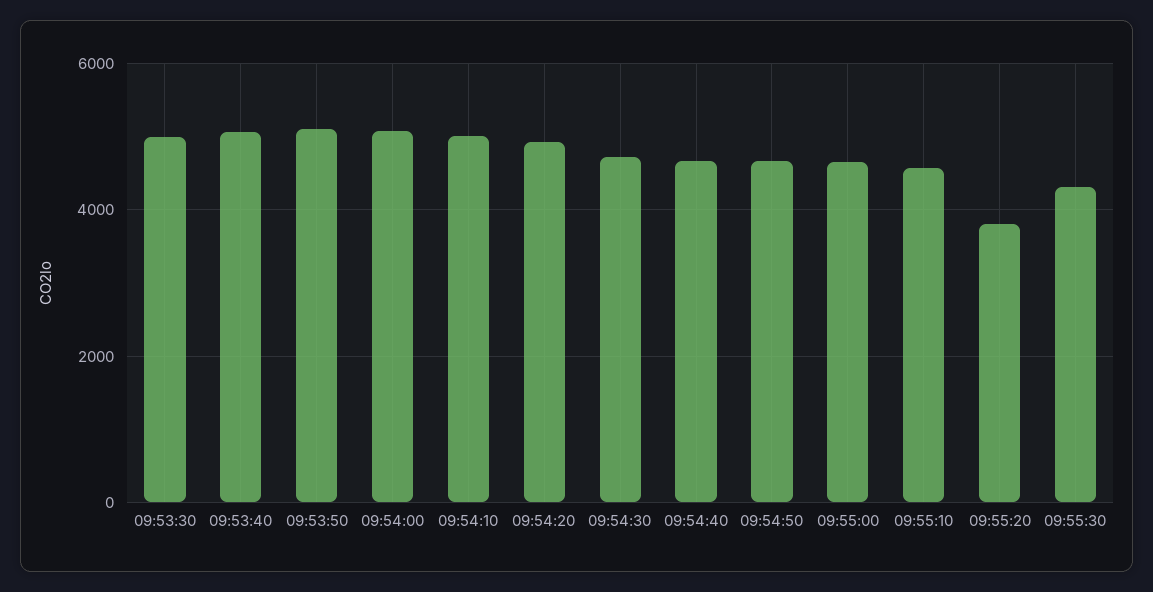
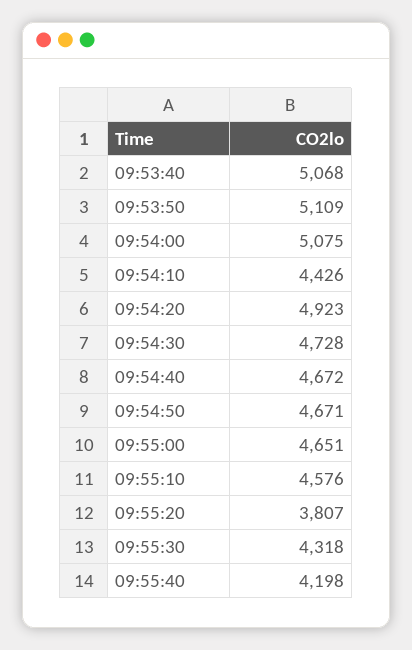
09:53:30: 5000 -> none
09:54:10: 5000 -> 4426
09:55:40: none -> 4198

